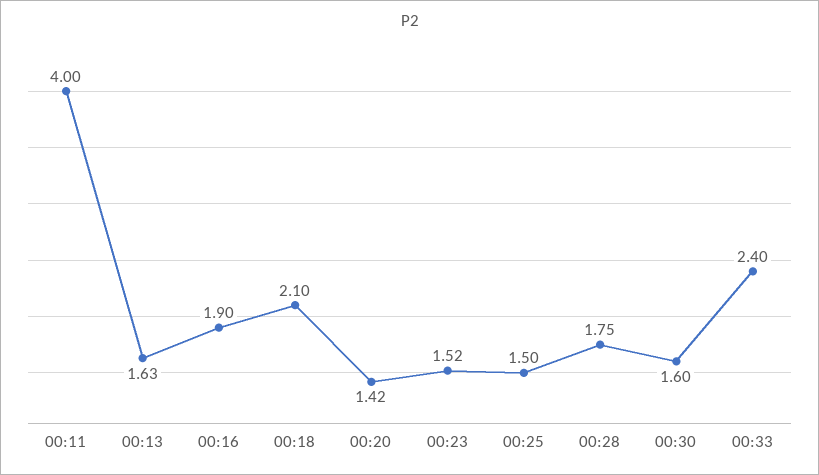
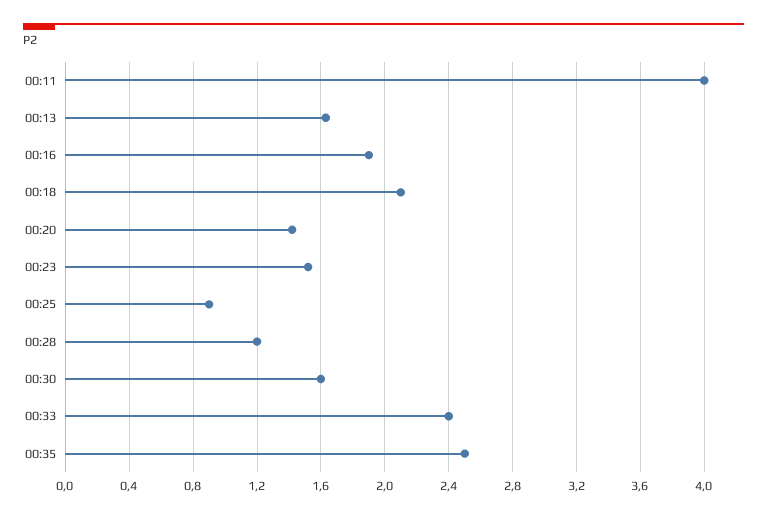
00:25: 1.5 -> 0.9
00:28: 1.75 -> 1.2
00:35: none -> 2.5

